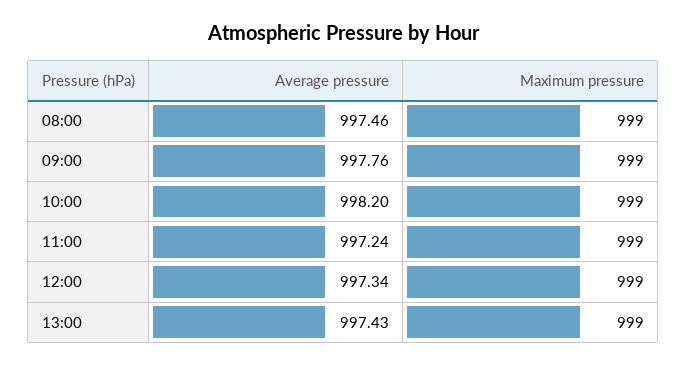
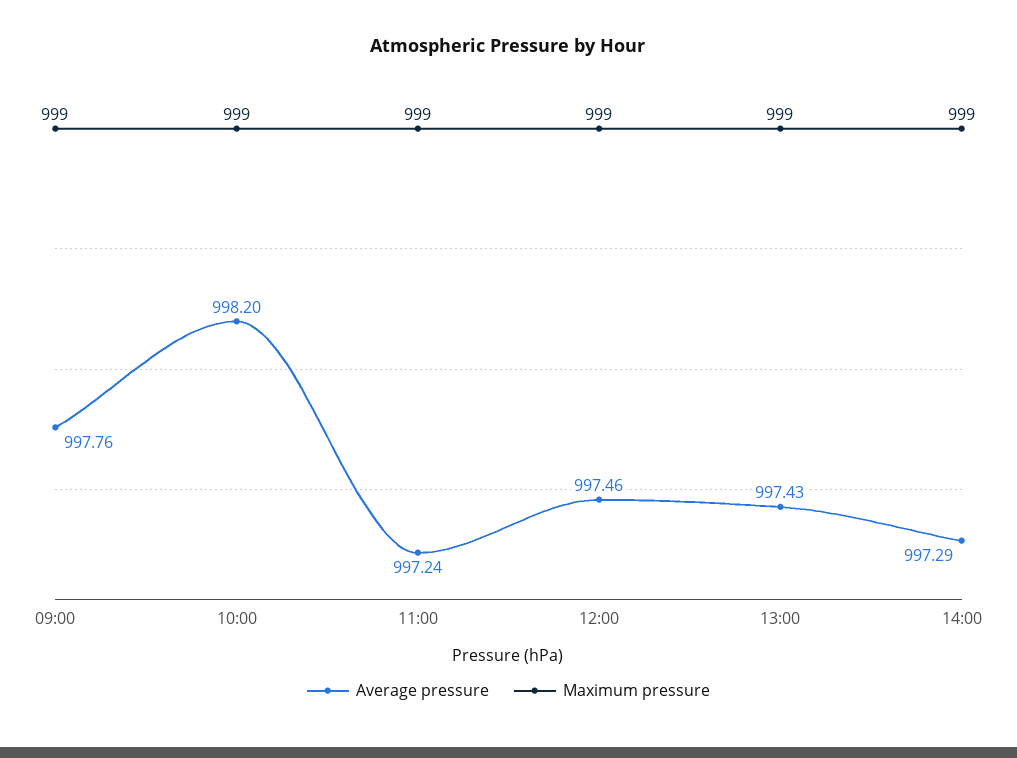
Average pressure, 08:00: 997.46 -> none
Maximum pressure, 08:00: 999 -> none
Average pressure, 12:00: 997.34 -> 997.46
Average pressure, 14:00: none -> 997.29
Maximum pressure, 14:00: none -> 999

